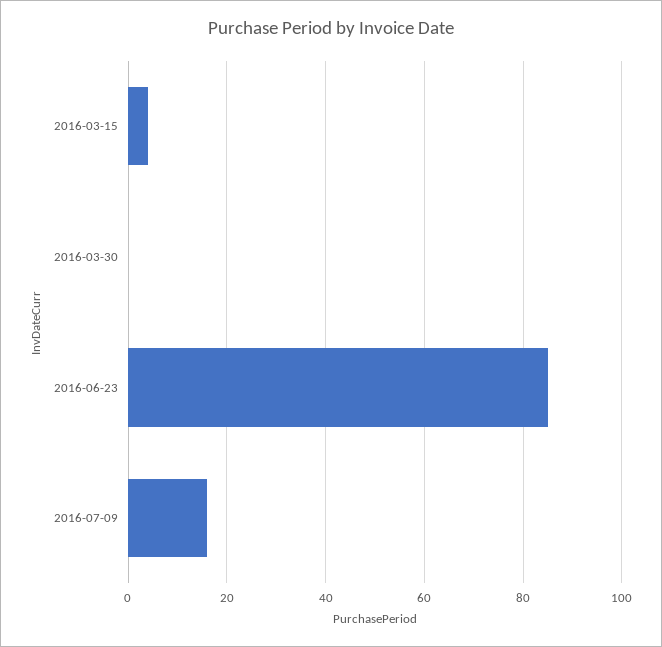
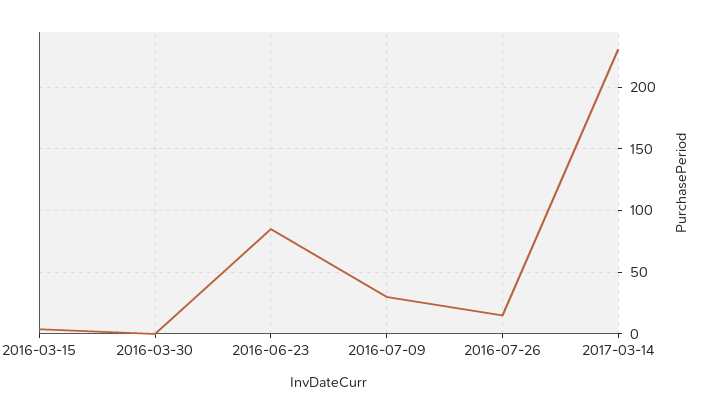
2016-07-09: 15 -> 30
2016-07-26: none -> 15
2017-03-14: none -> 230

